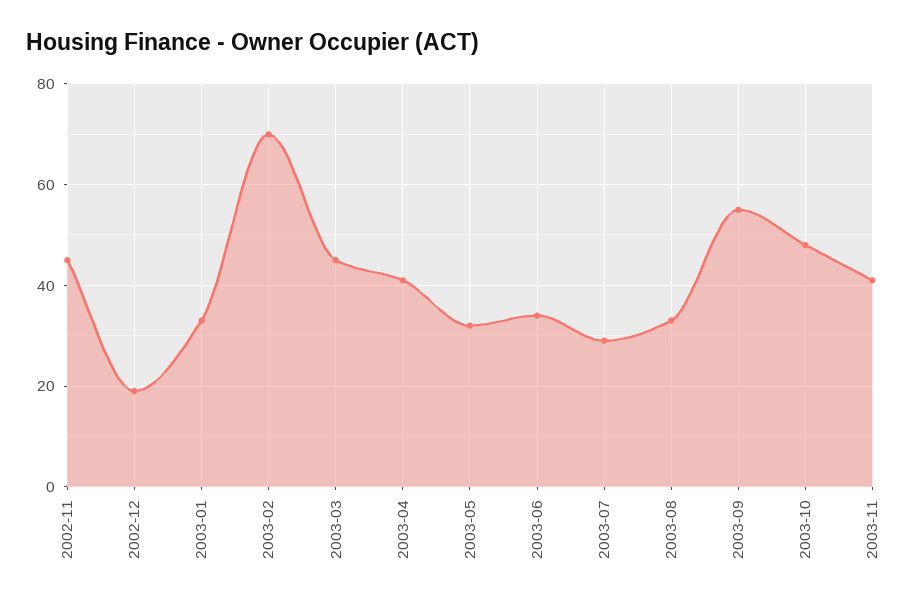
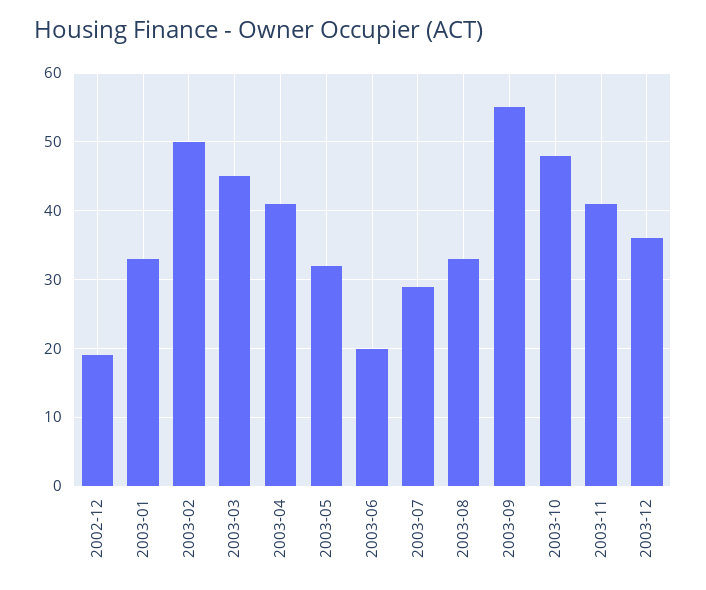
2002-11: 45 -> none
2003-02: 70 -> 50
2003-06: 35 -> 20
2003-12: none -> 36

